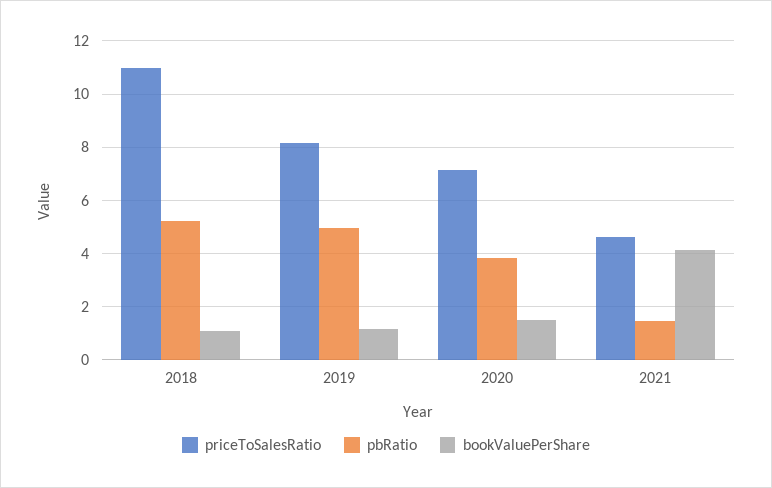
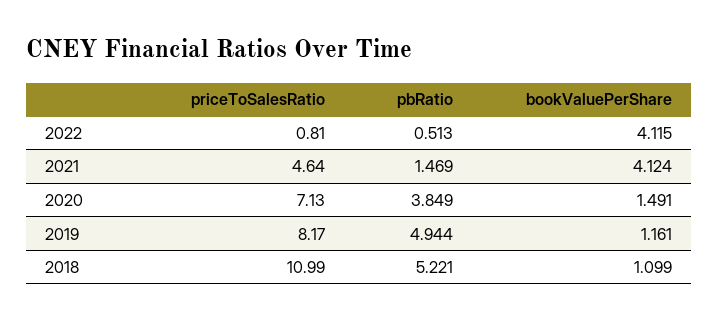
priceToSalesRatio, 2022: none -> 0.81
pbRatio, 2022: none -> 0.513
bookValuePerShare, 2022: none -> 4.115

